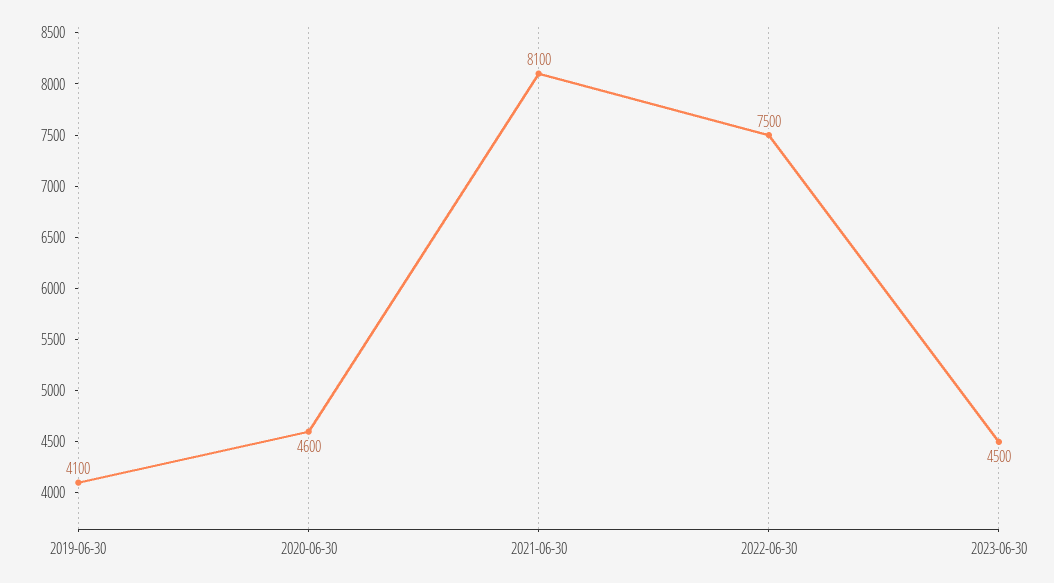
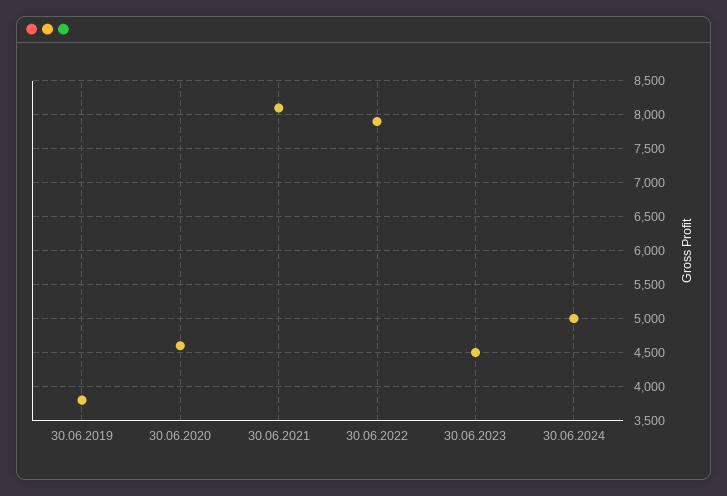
2019-06-30: 4100 -> 3800
2022-06-30: 7500 -> 7900
30.06.2024: none -> 5000

